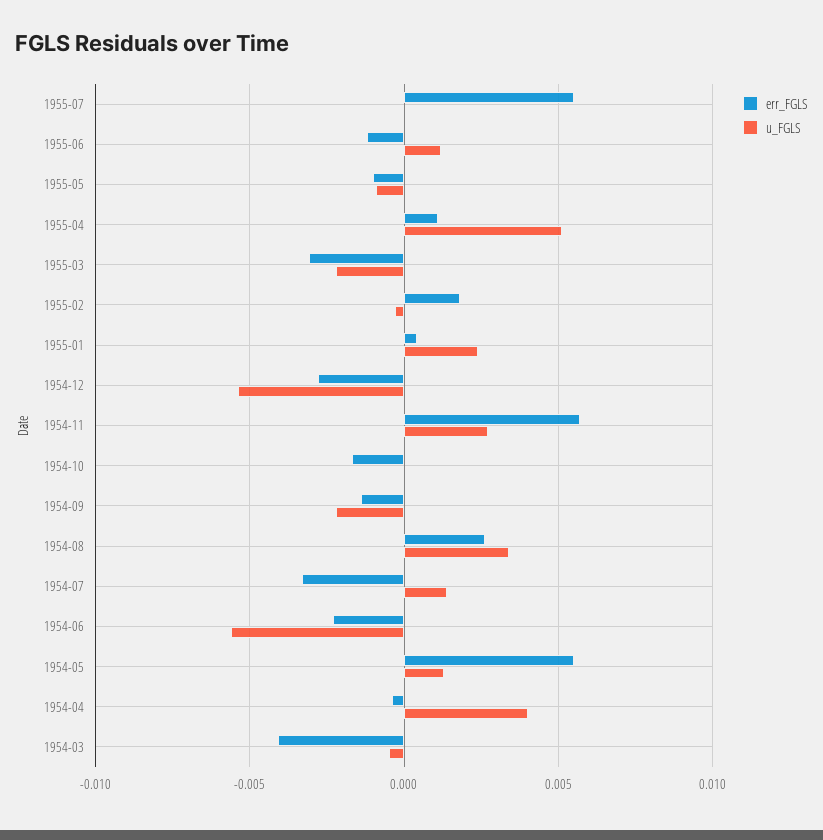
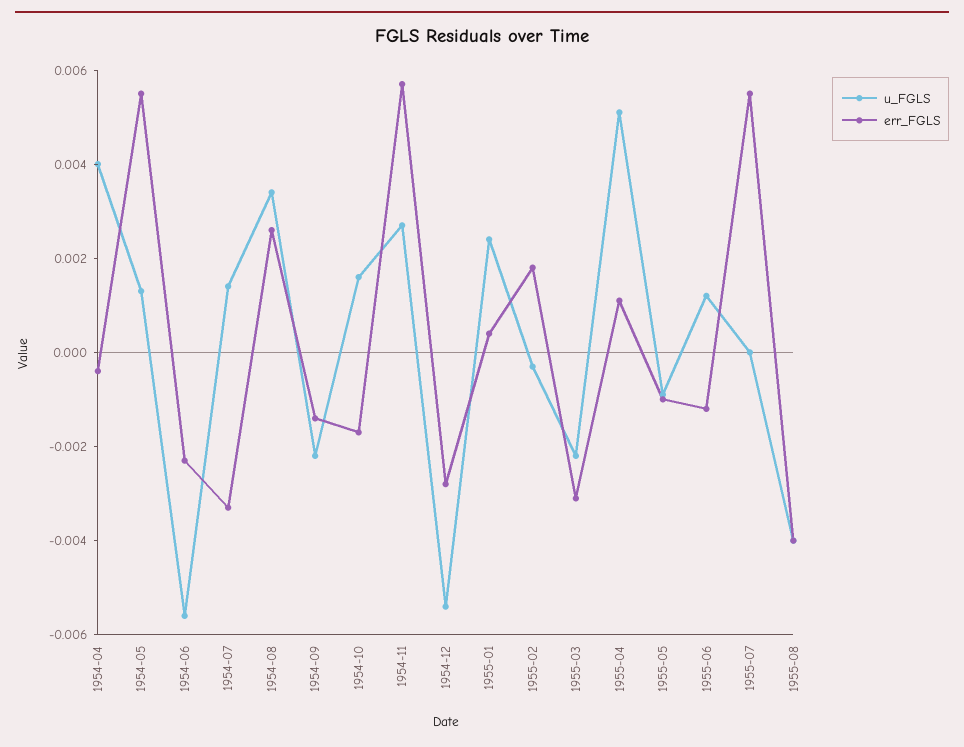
u_FGLS, 1954-10: 0 -> 0.0015
err_FGLS, 1954-03: -0.004 -> none
u_FGLS, 1954-03: -0.0005 -> none
u_FGLS, 1955-08: none -> -0.004
err_FGLS, 1955-08: none -> -0.004

